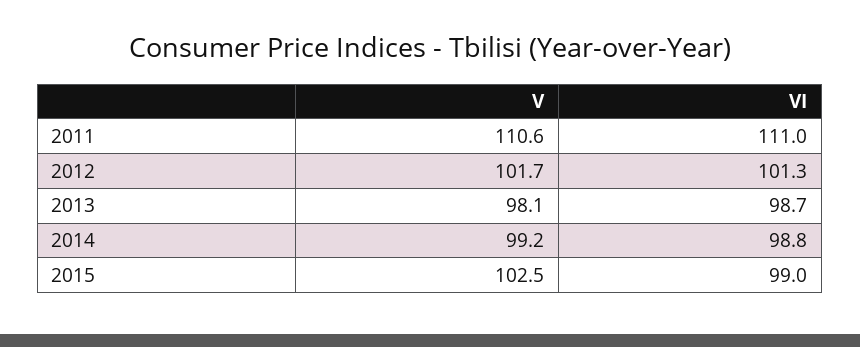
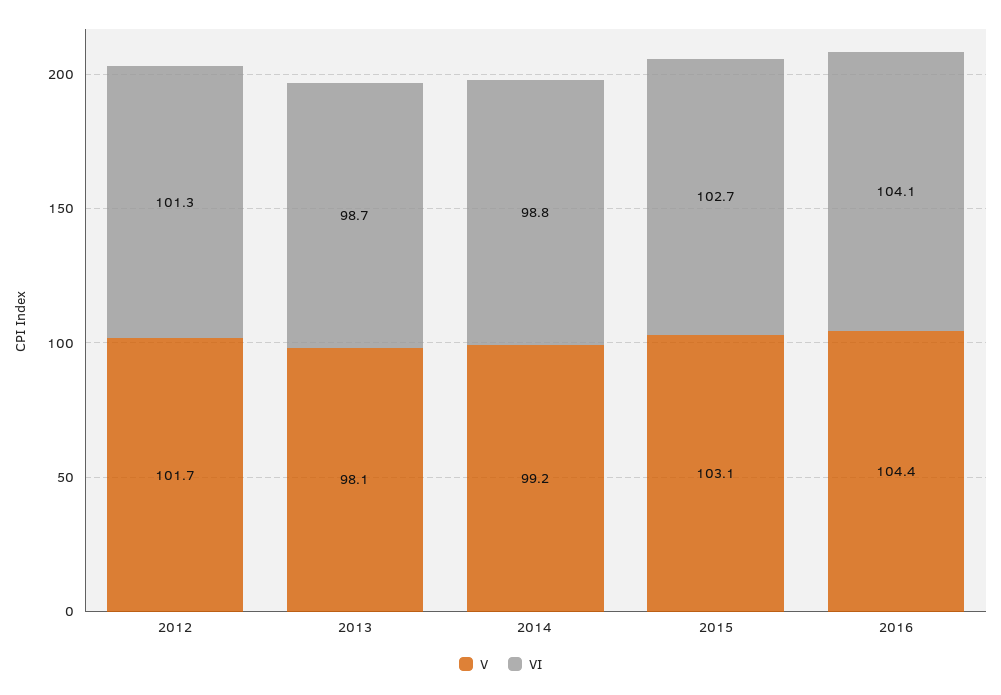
V, 2011: 110.6 -> none
VI, 2011: 111 -> none
V, 2015: 102.5 -> 103.1
VI, 2015: 99 -> 102.7
V, 2016: none -> 104.4
VI, 2016: none -> 104.1

